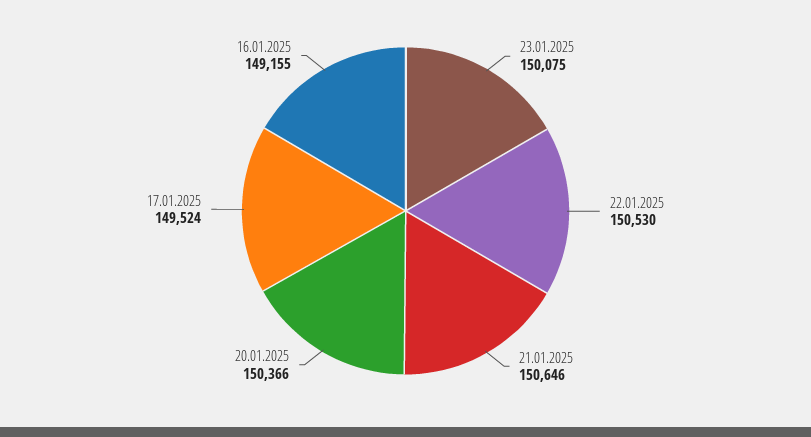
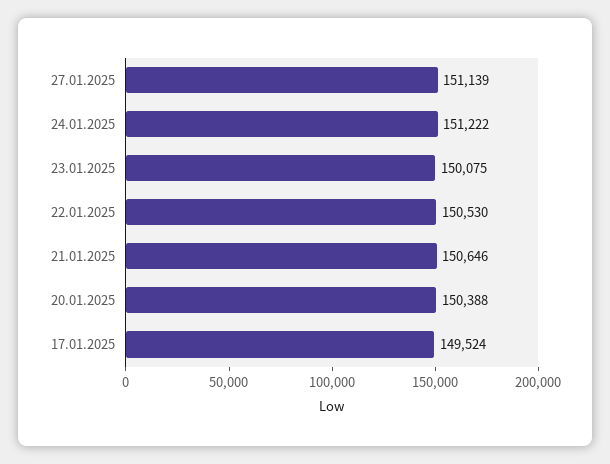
20.01.2025: 150366 -> 150388
16.01.2025: 149155 -> none
27.01.2025: none -> 151139
24.01.2025: none -> 151222

